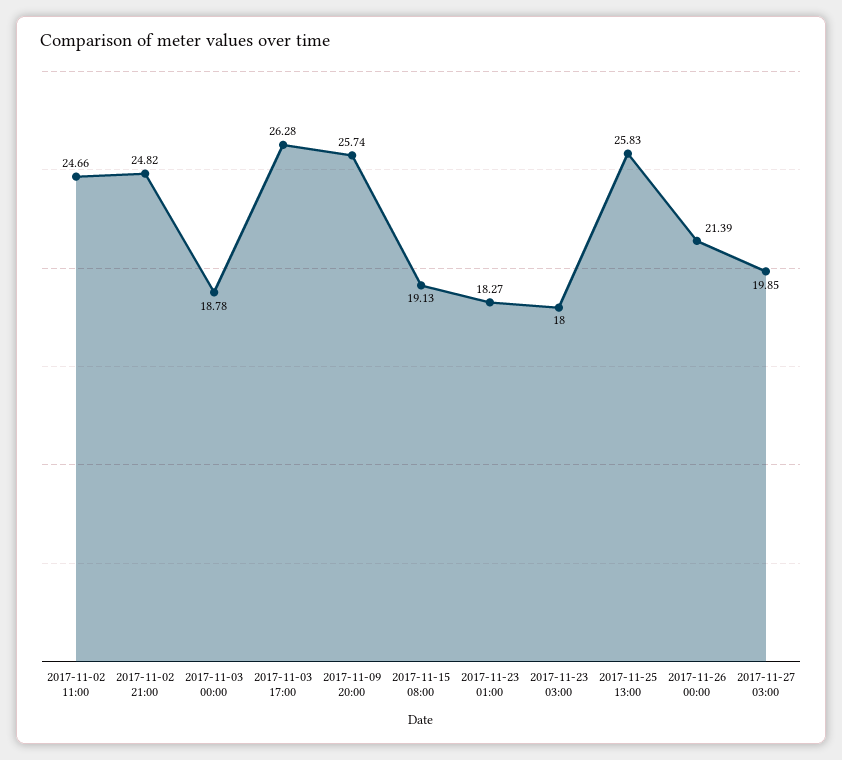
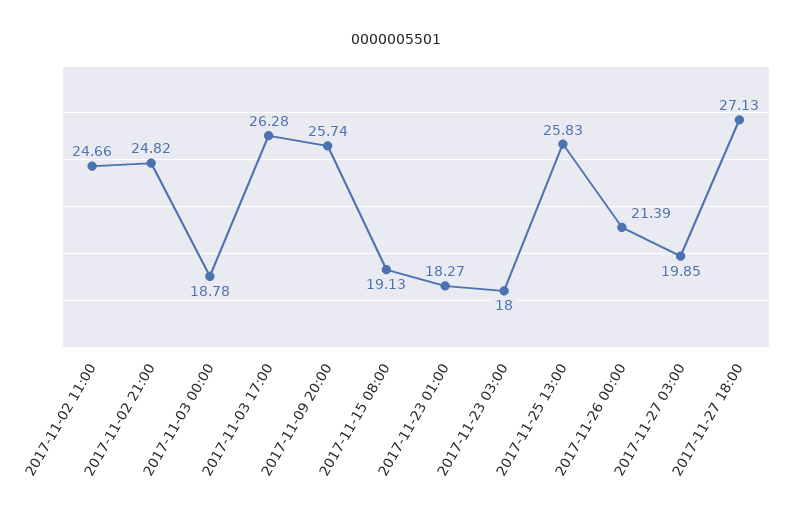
2017-11-27 18:00: none -> 27.13

